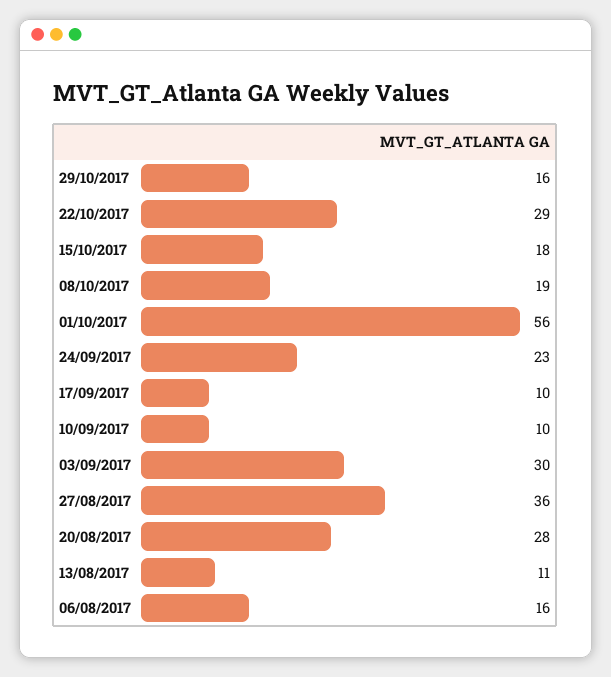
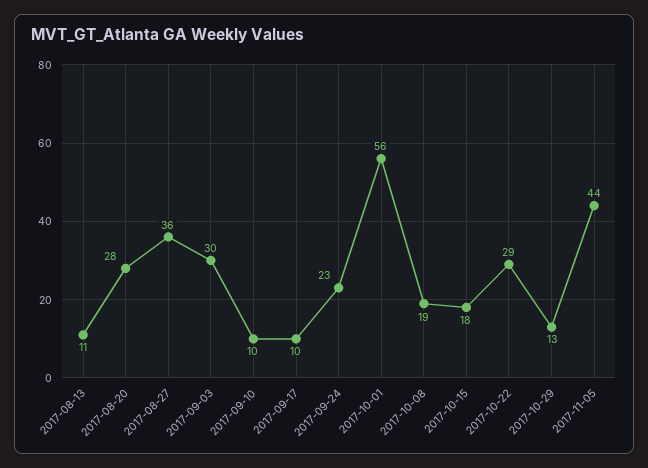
29/10/2017: 16 -> 13
06/08/2017: 16 -> none
2017-11-05: none -> 44

